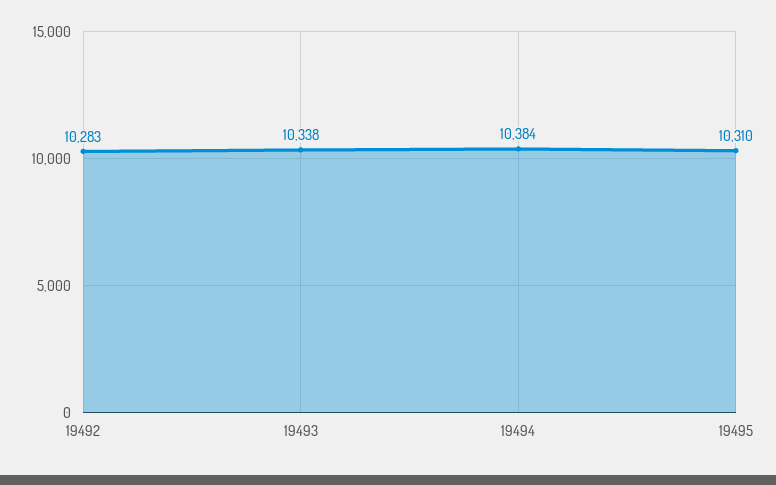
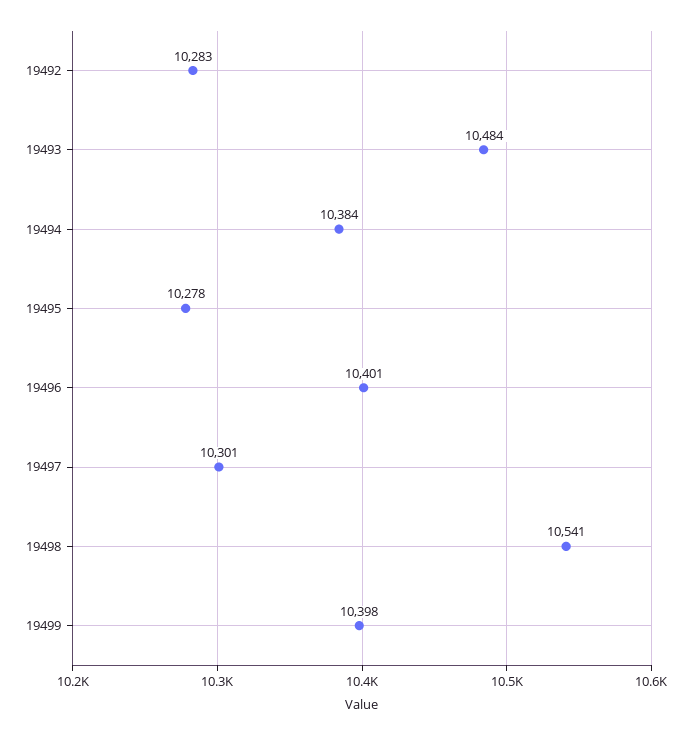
19493: 10338 -> 10484
19495: 10310 -> 10278
19496: none -> 10401
19497: none -> 10301
19498: none -> 10541
19499: none -> 10398

